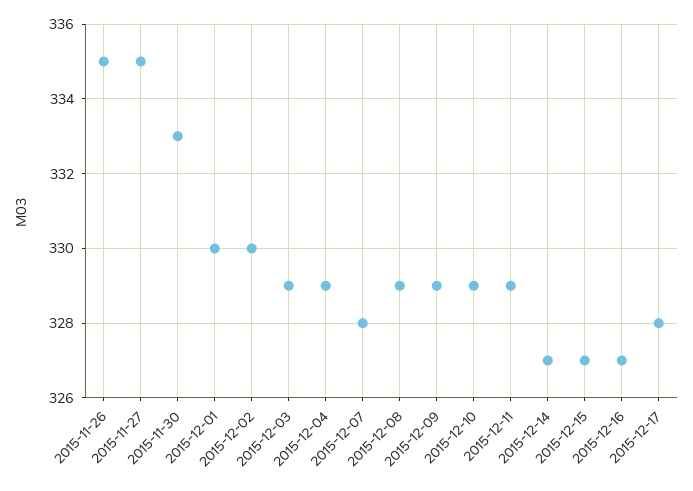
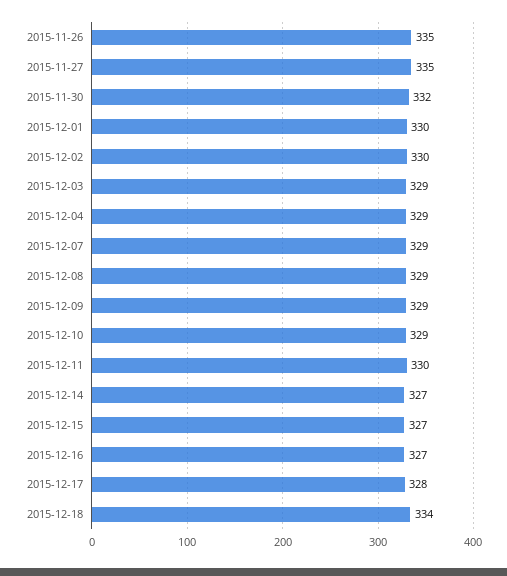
2015-11-30: 333 -> 332
2015-12-07: 328 -> 329
2015-12-11: 329 -> 330
2015-12-18: none -> 334

